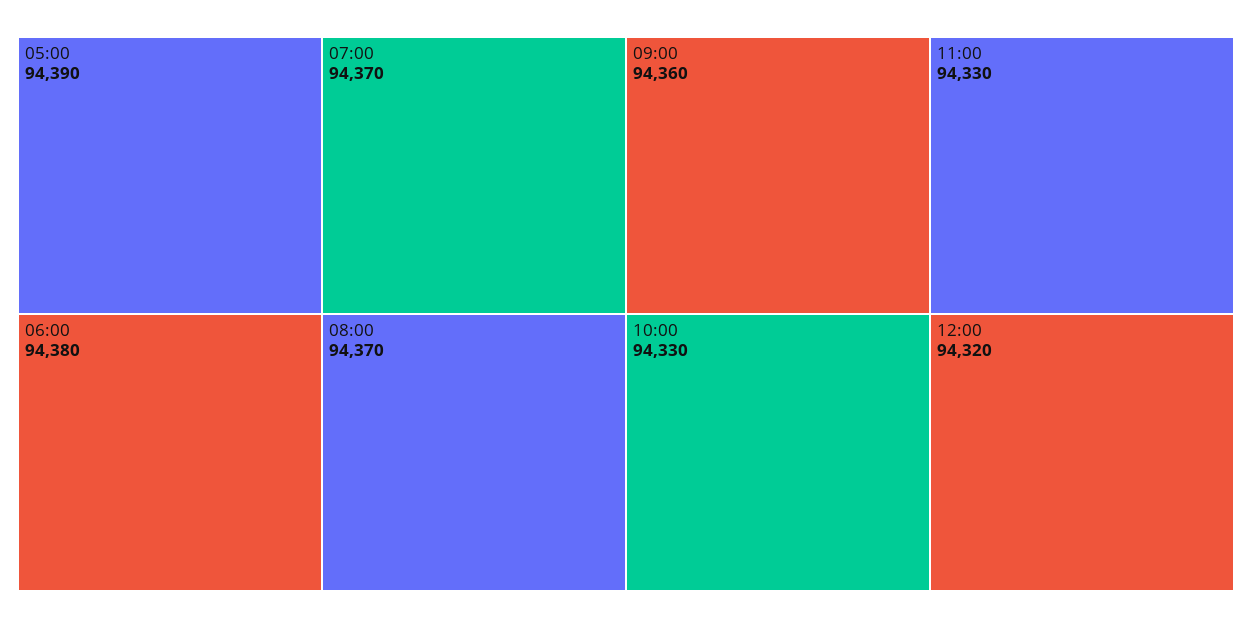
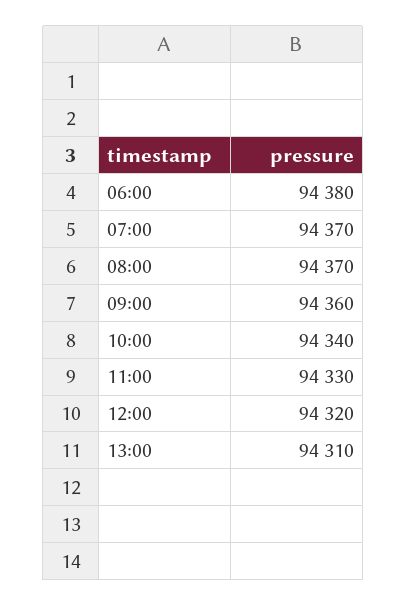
05:00: 94390 -> none
10:00: 94330 -> 94340
13:00: none -> 94310

